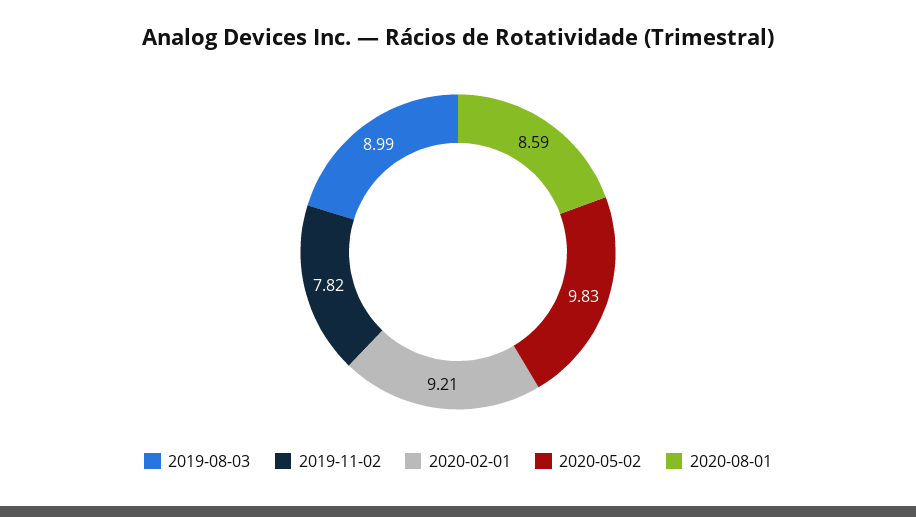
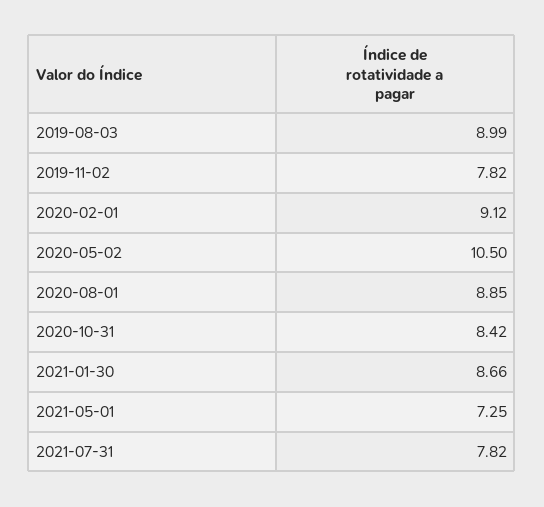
2020-02-01: 9.21 -> 9.12
2020-05-02: 9.83 -> 10.5
2020-08-01: 8.59 -> 8.85
2020-10-31: none -> 8.42
2021-01-30: none -> 8.66
2021-05-01: none -> 7.25
2021-07-31: none -> 7.82

